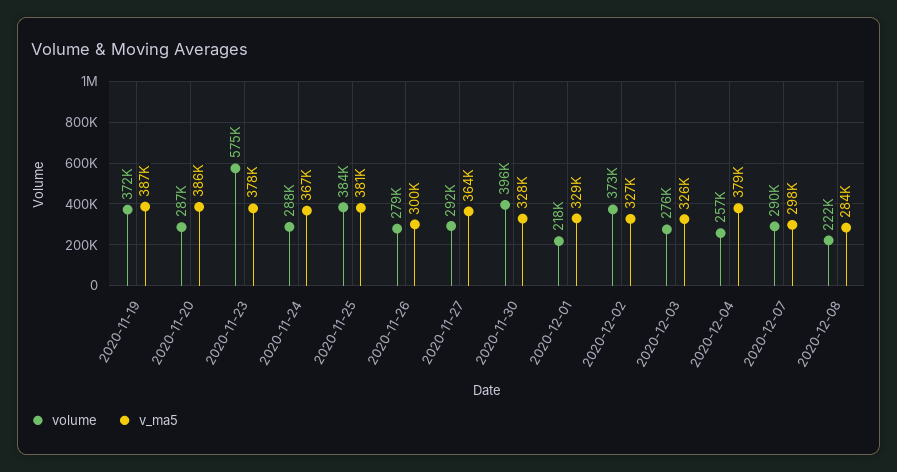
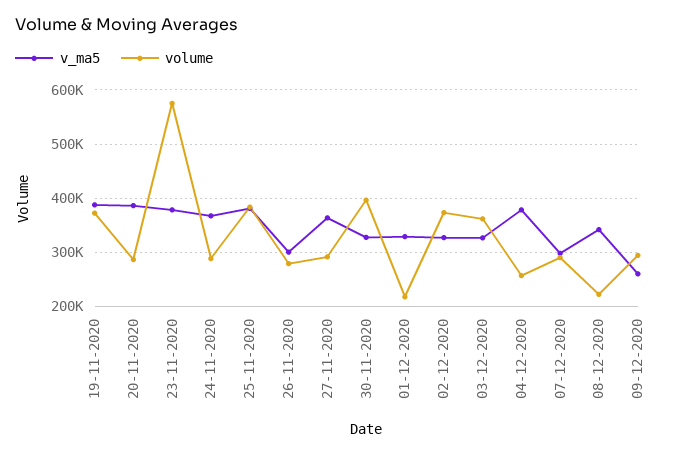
volume, 2020-12-03: 276000 -> 360000
v_ma5, 2020-12-08: 284000 -> 340000
v_ma5, 09-12-2020: none -> 260000
volume, 09-12-2020: none -> 300000

